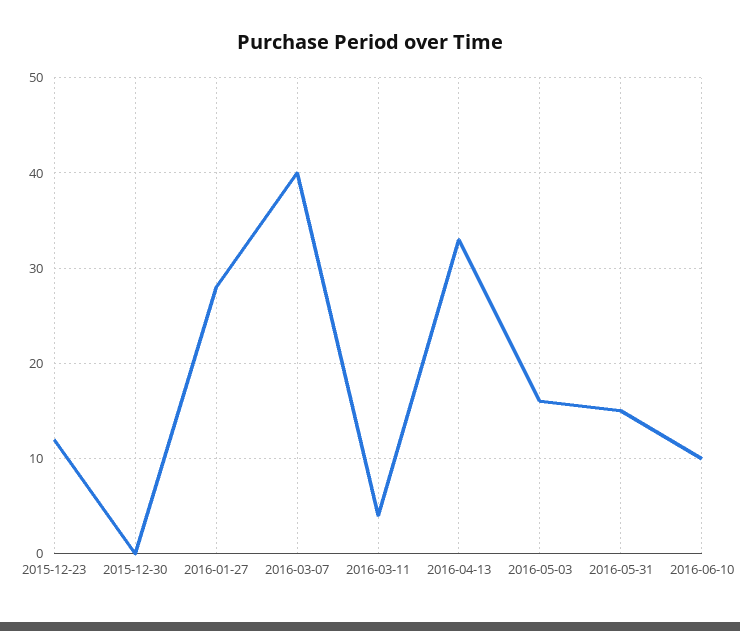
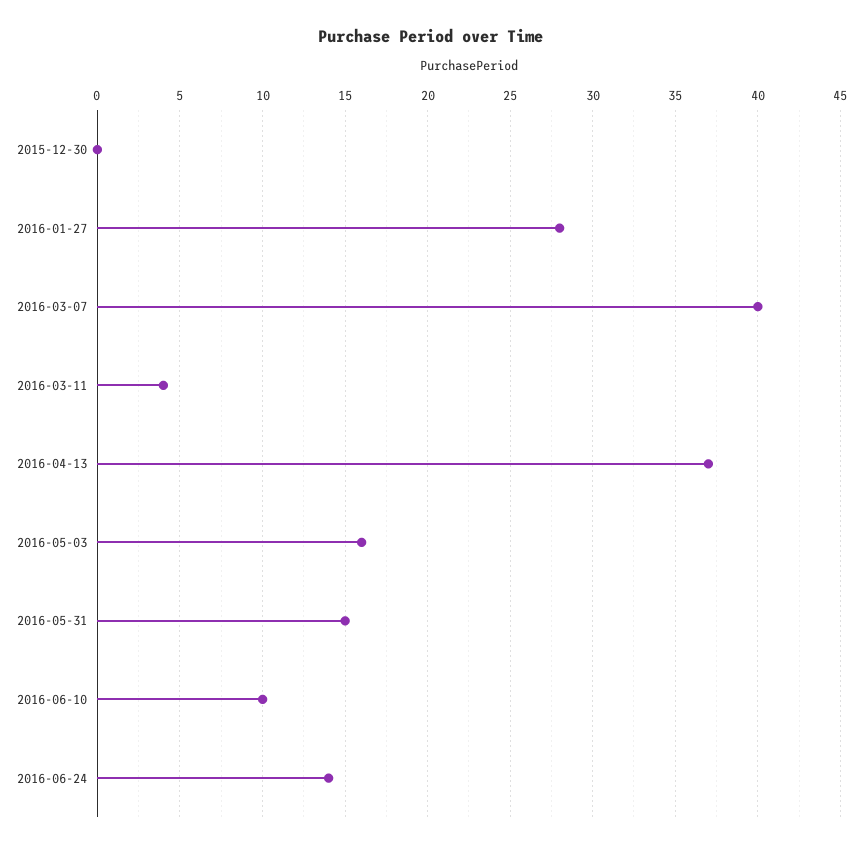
2015-12-23: 12 -> none
2016-04-13: 33 -> 37
2016-06-24: none -> 14

